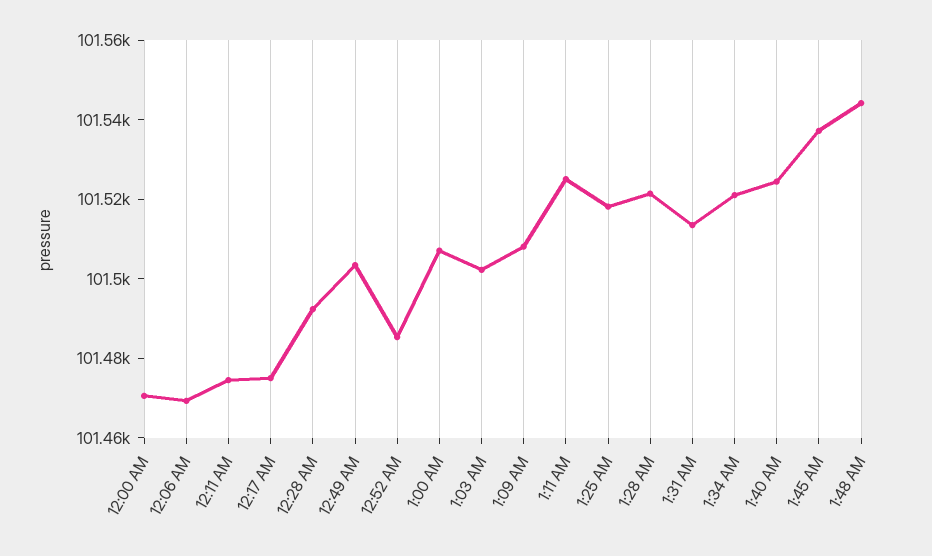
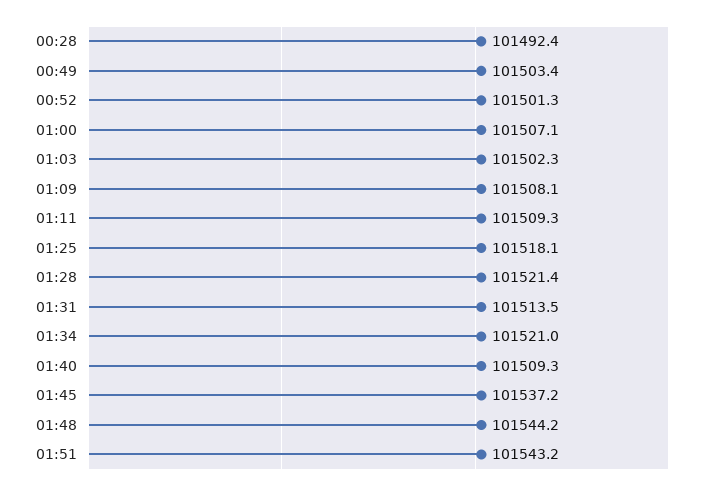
12:00 AM: 101470 -> none
12:06 AM: 101470 -> none
12:11 AM: 101475 -> none
12:17 AM: 101475 -> none
12:52 AM: 101485 -> 101501.3
1:11 AM: 101525 -> 101509.3
1:40 AM: 101525 -> 101509.3
01:51: none -> 101543.2

